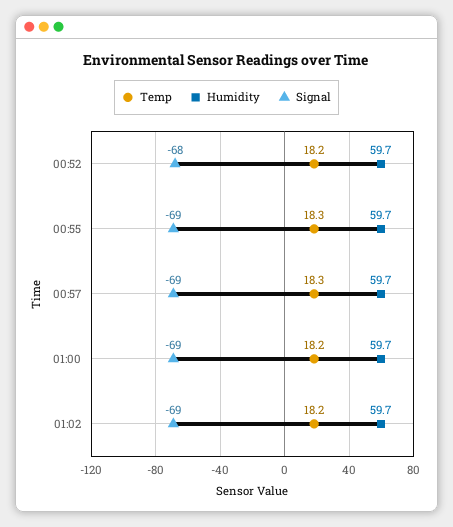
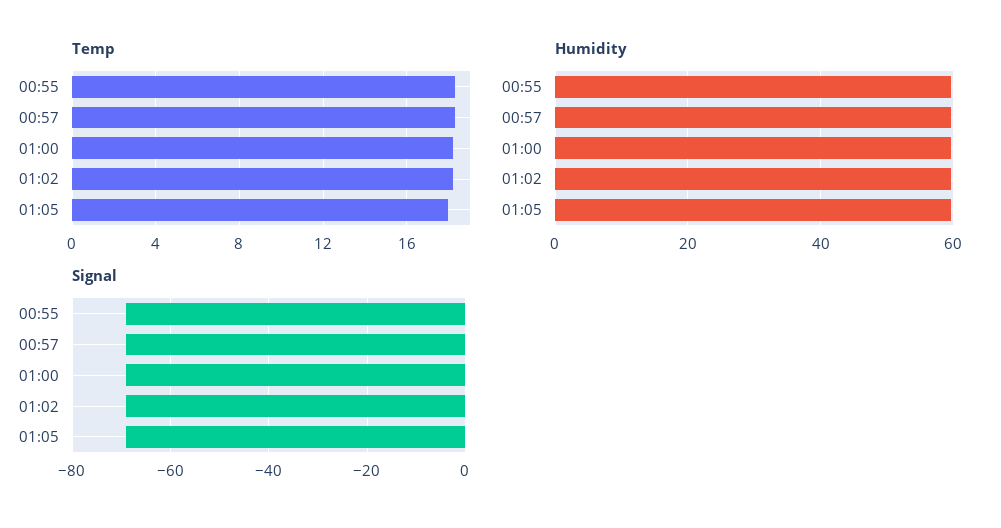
Temp, 00:52: 18.2 -> none
Humidity, 00:52: 59.7 -> none
Signal, 00:52: -68 -> none
Temp, 01:05: none -> 18
Humidity, 01:05: none -> 60
Signal, 01:05: none -> -70

